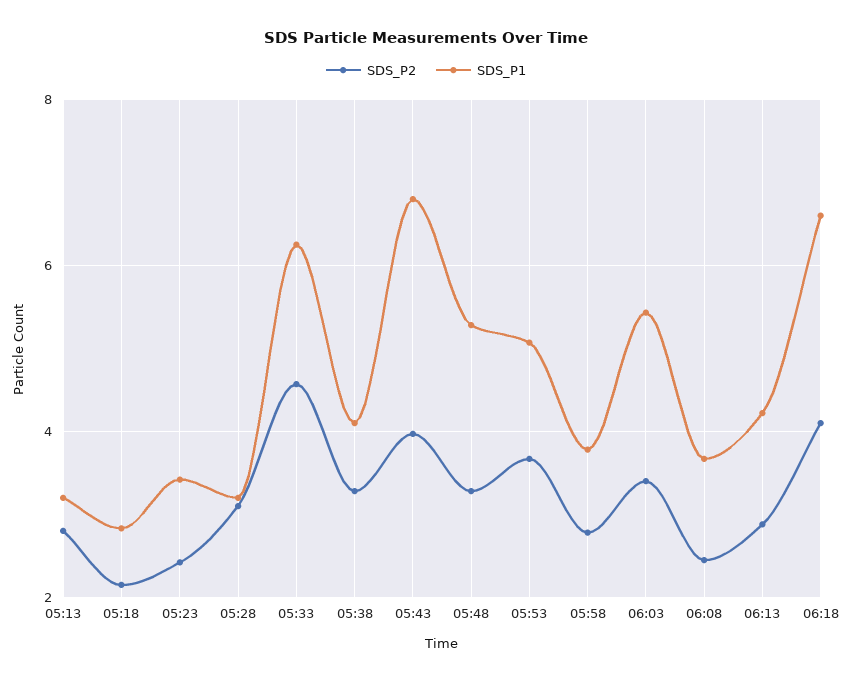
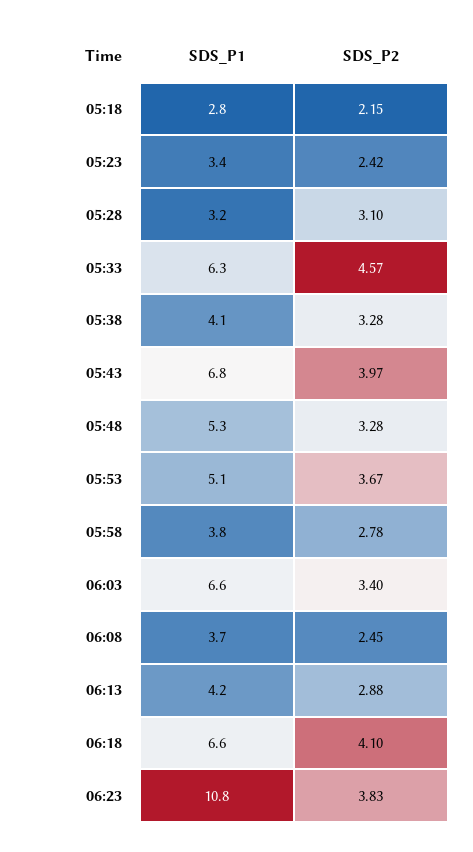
SDS_P2, 05:13: 2.8 -> none
SDS_P1, 05:13: 3.2 -> none
SDS_P1, 06:03: 5.4 -> 6.6
SDS_P1, 06:23: none -> 10.8
SDS_P2, 06:23: none -> 3.83

